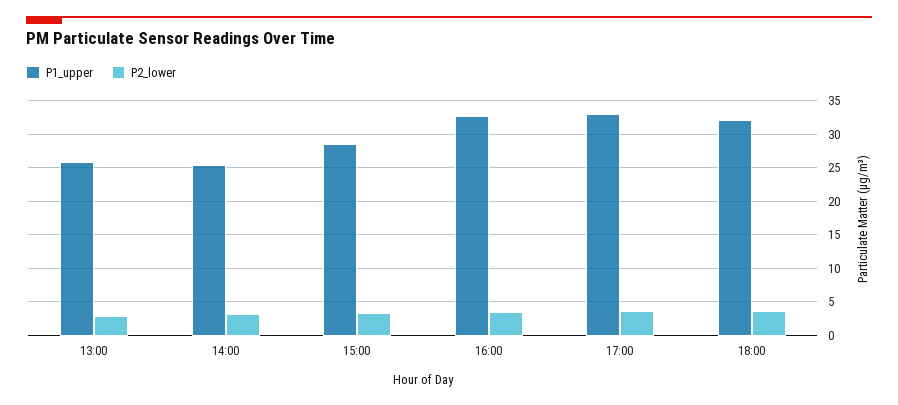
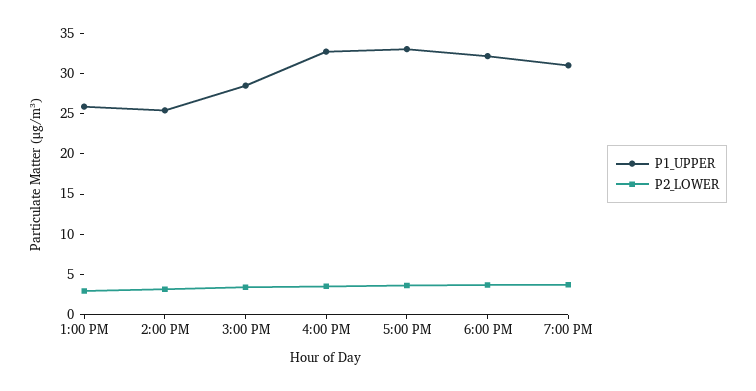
P1_upper, 7:00 PM: none -> 31
P2_lower, 7:00 PM: none -> 4

